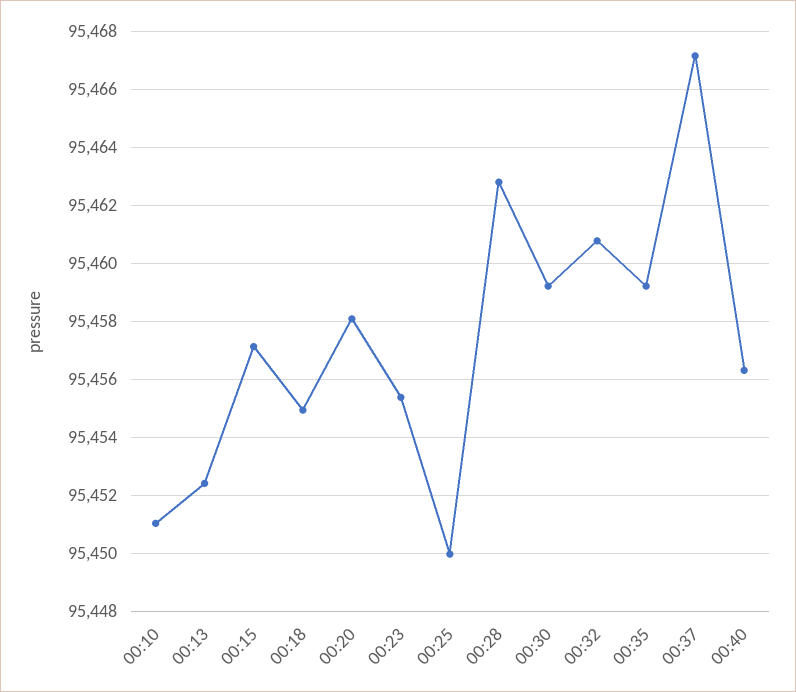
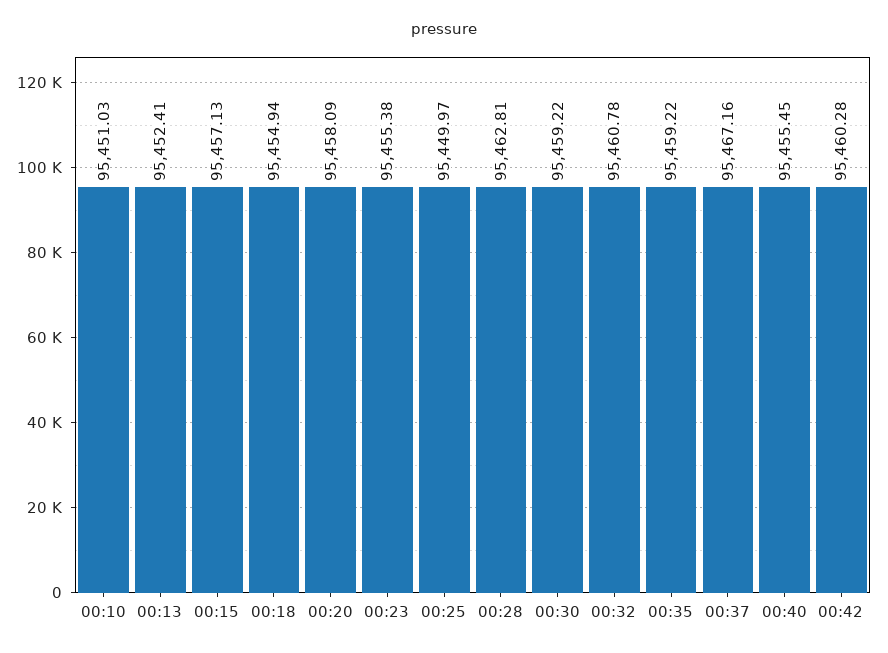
00:40: 95456.25 -> 95455.45
00:42: none -> 95460.28

